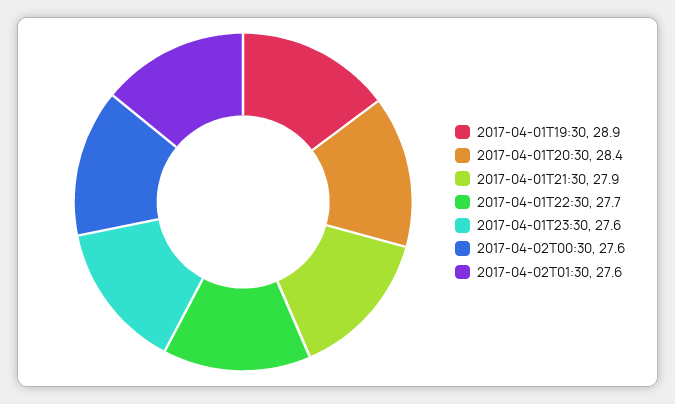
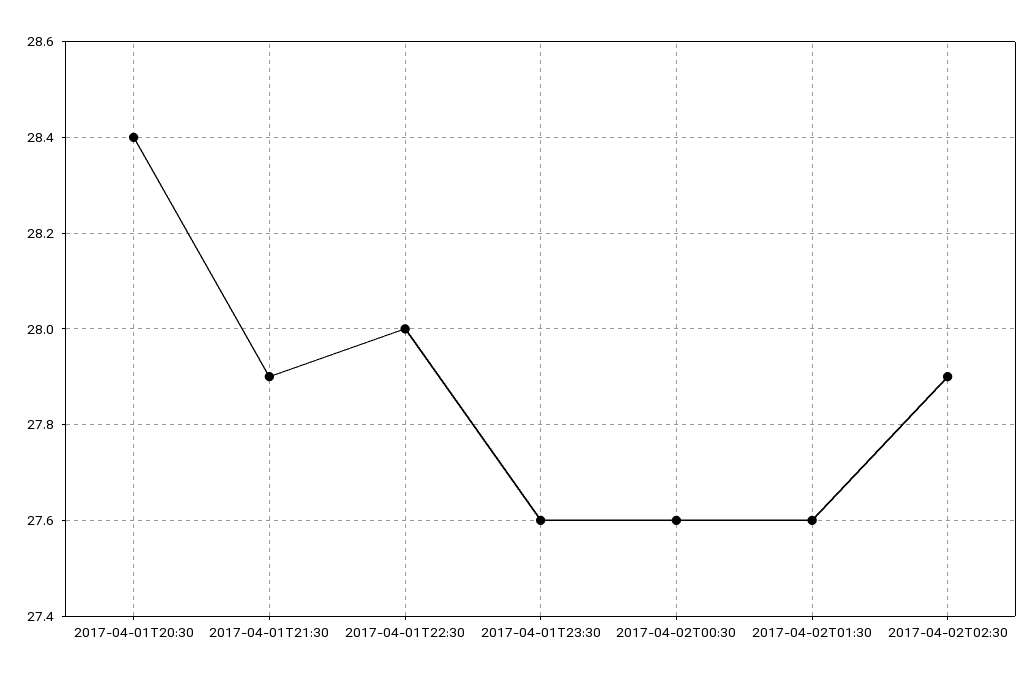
2017-04-01T19:30: 28.9 -> none
2017-04-01T22:30: 27.7 -> 28
2017-04-02T02:30: none -> 27.9

